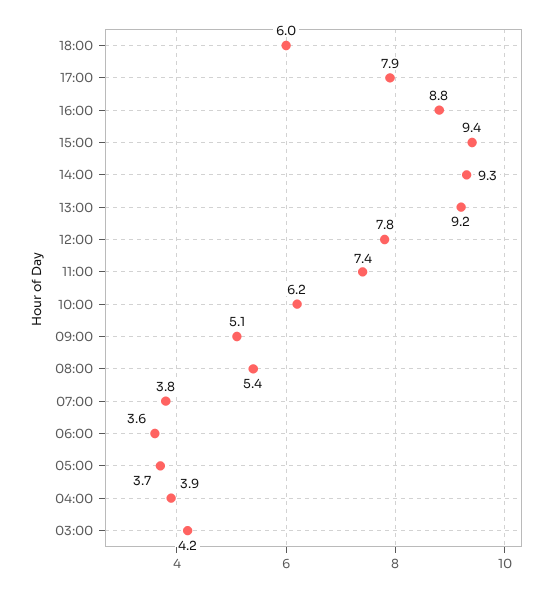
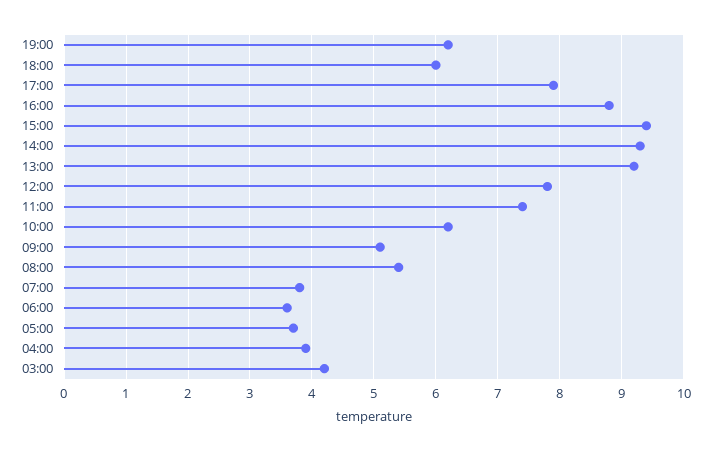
19:00: none -> 6.2

